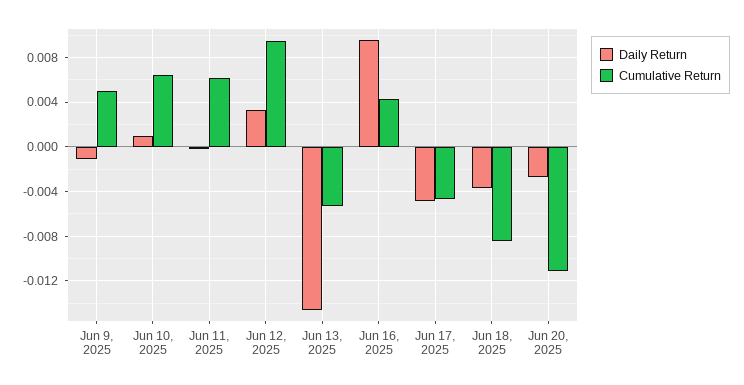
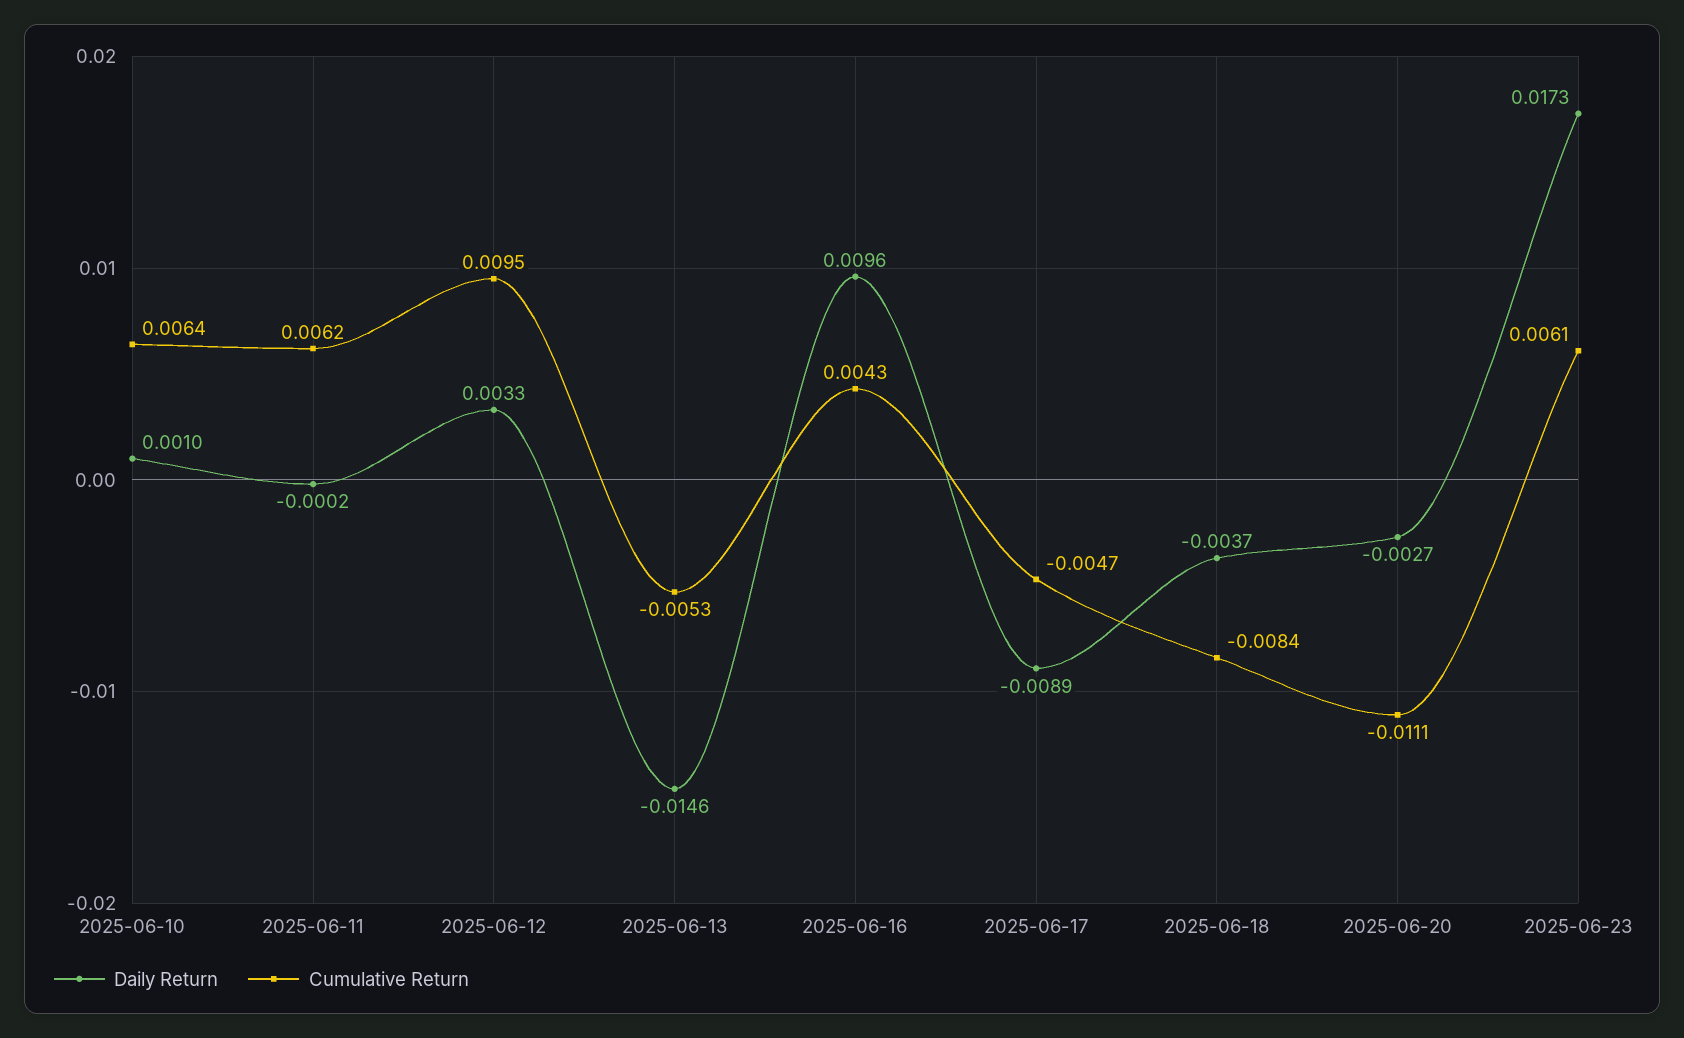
Daily Return, Jun 9, 2025: -0.001 -> none
Cumulative Return, Jun 9, 2025: 0.005 -> none
Daily Return, Jun 17, 2025: -0.005 -> -0.0089
Daily Return, 2025-06-23: none -> 0.0173
Cumulative Return, 2025-06-23: none -> 0.0061

